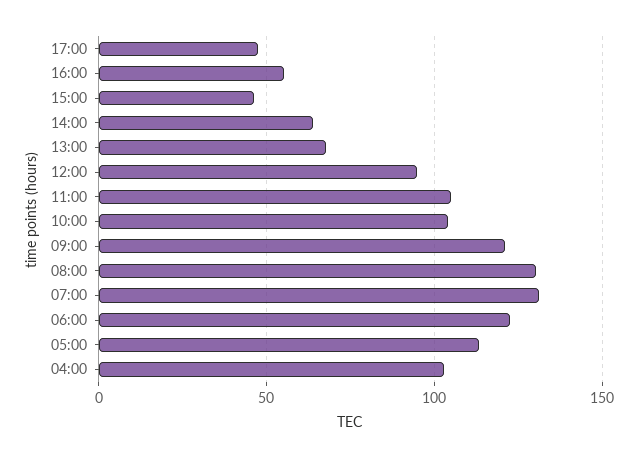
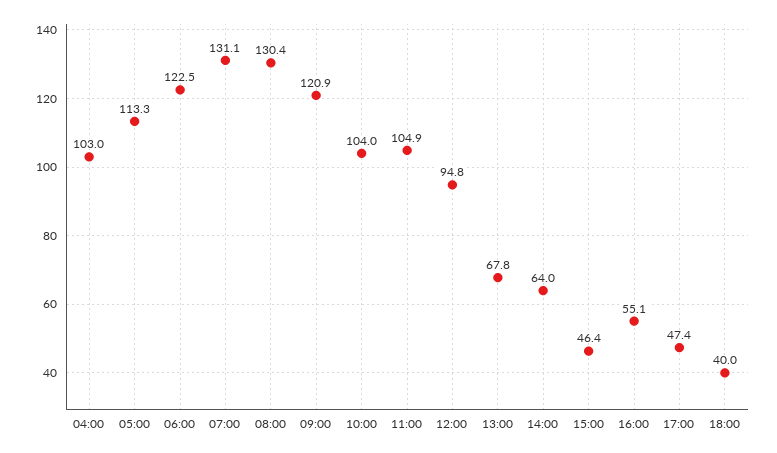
18:00: none -> 40

